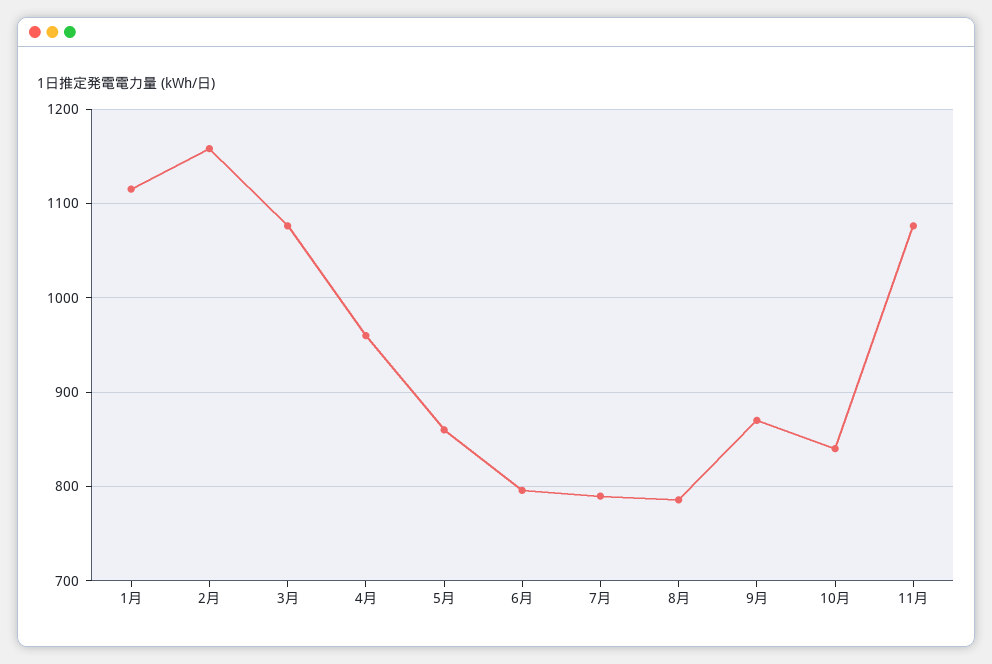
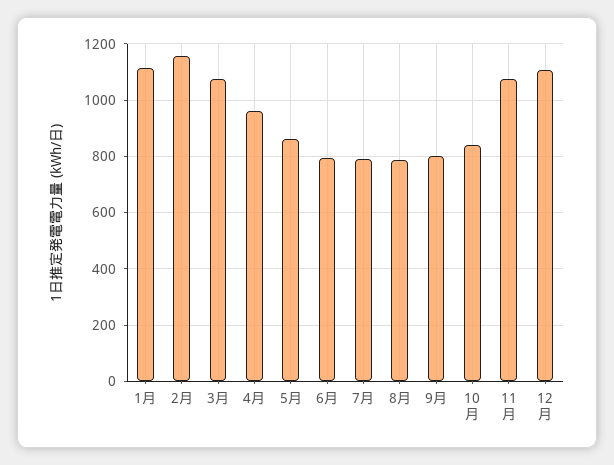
9月: 870 -> 800
12月: none -> 1100

